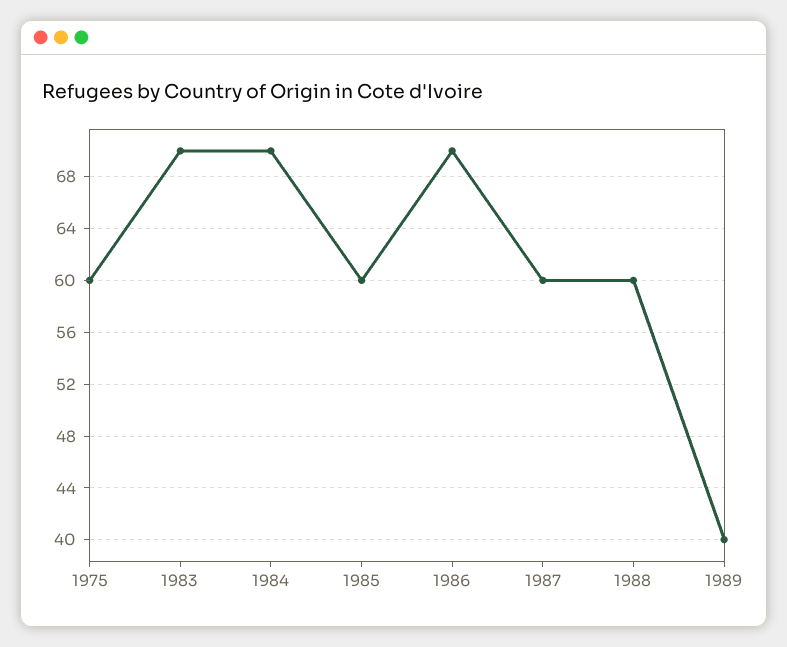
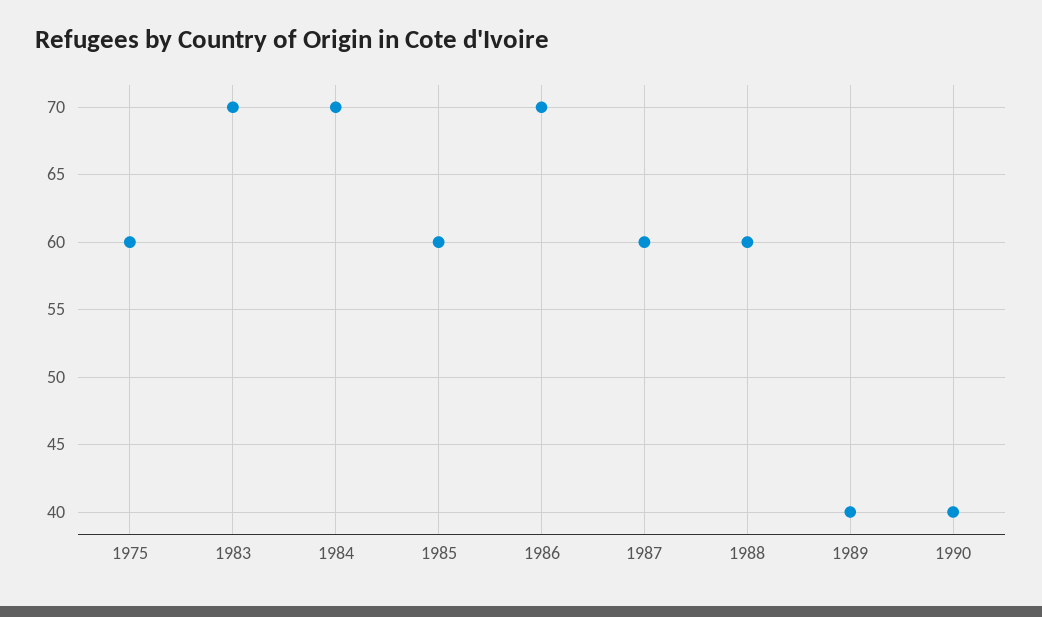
1990: none -> 40

